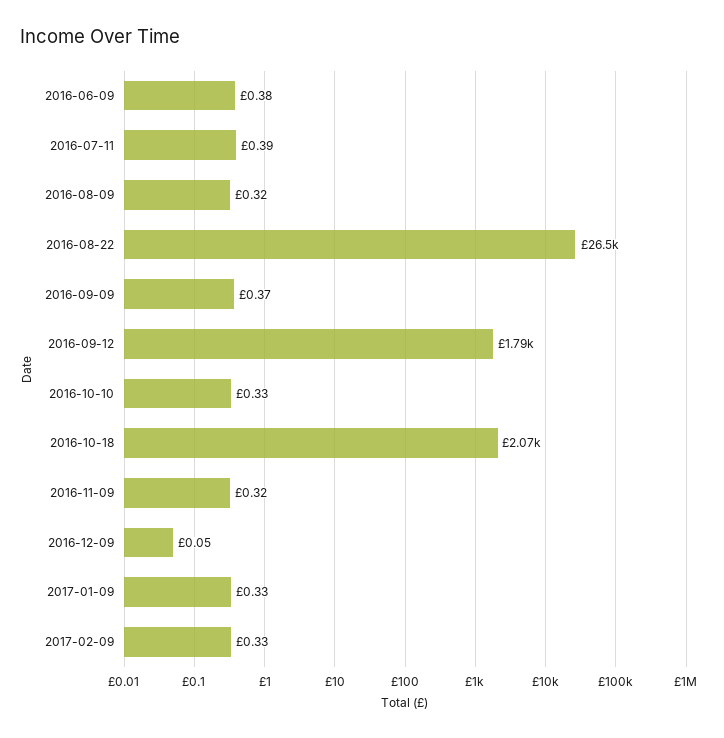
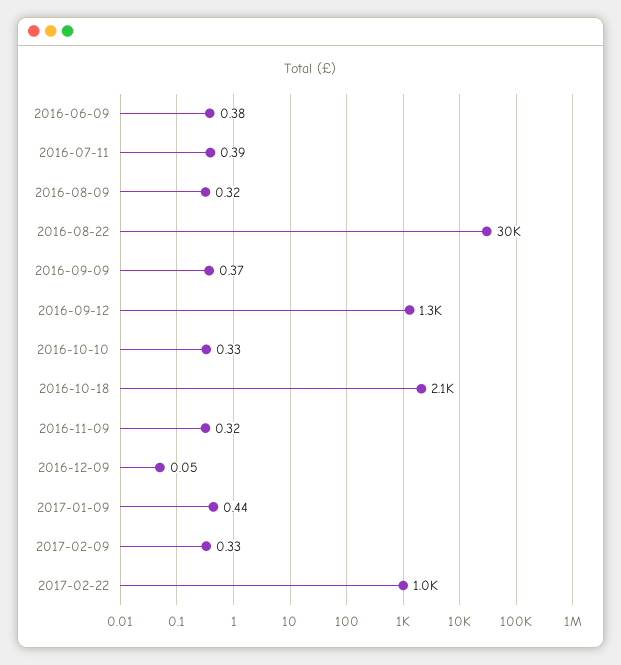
2016-08-22: 26500 -> 30000
2016-09-12: 1790 -> 1300
2017-01-09: 0.33 -> 0.44
2017-02-22: none -> 1000

